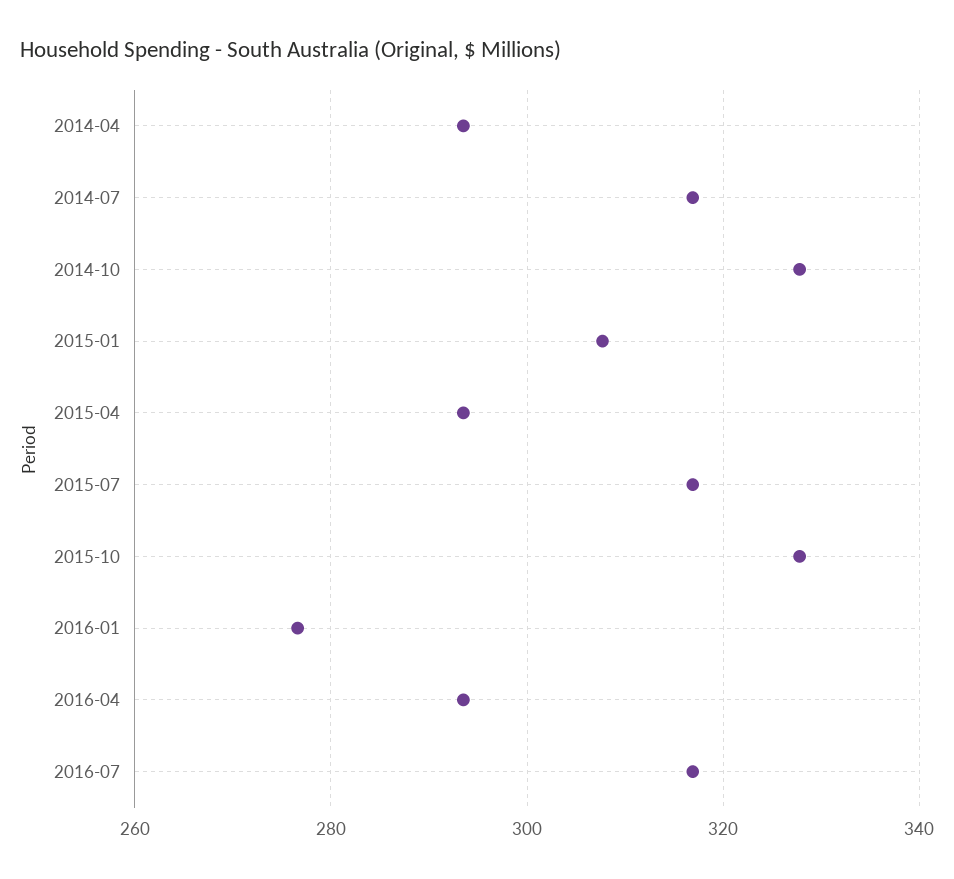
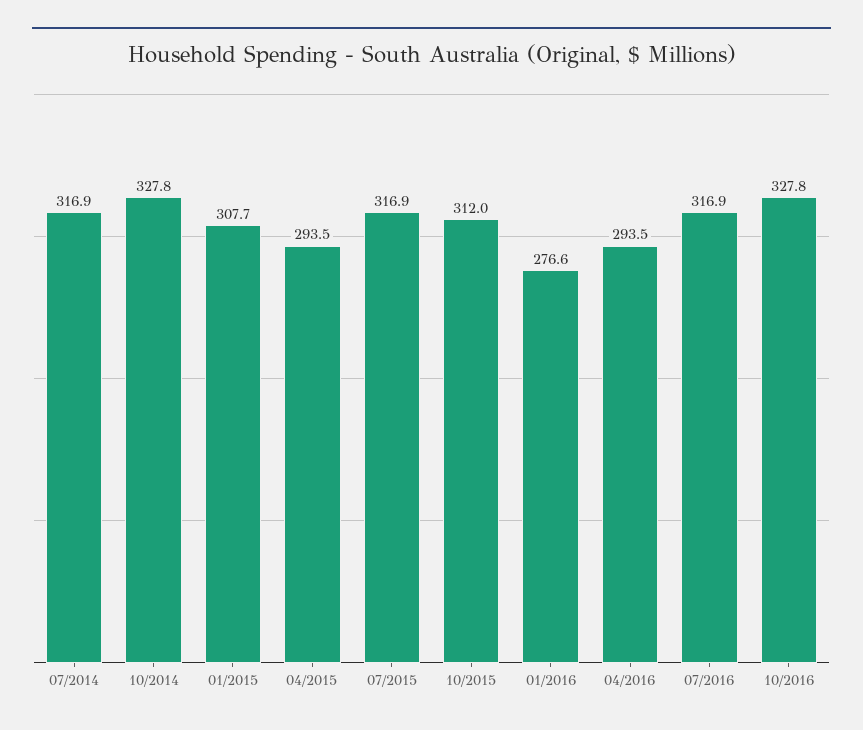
2014-04: 294 -> none
2015-10: 328 -> 312
10/2016: none -> 327.8

